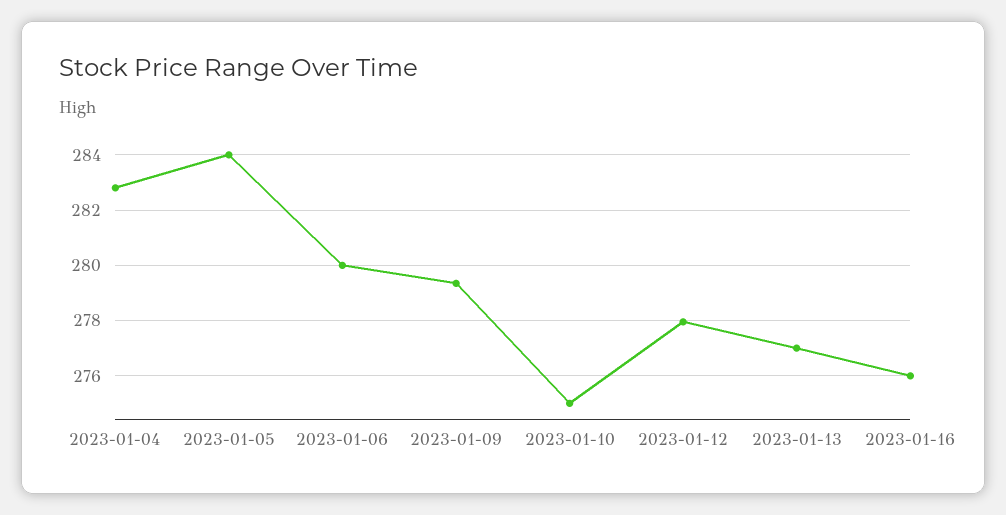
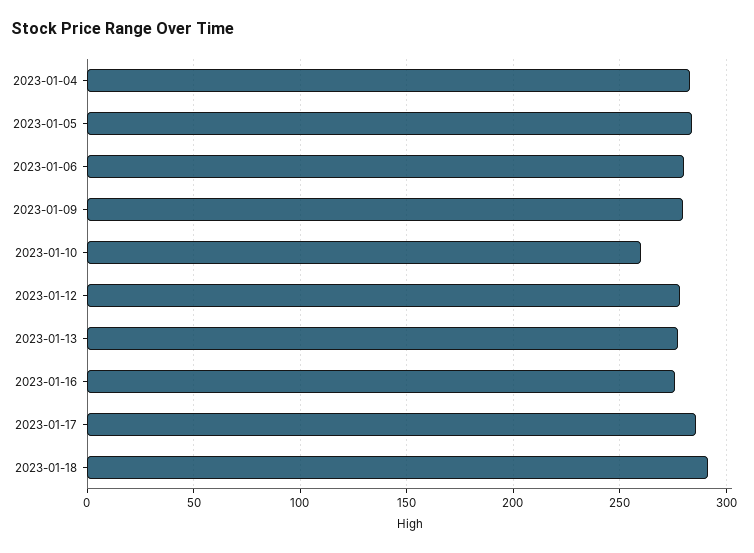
2023-01-10: 275 -> 260
2023-01-17: none -> 285
2023-01-18: none -> 290

